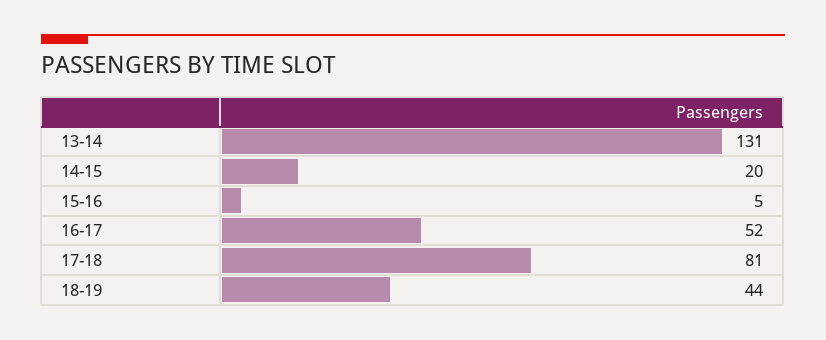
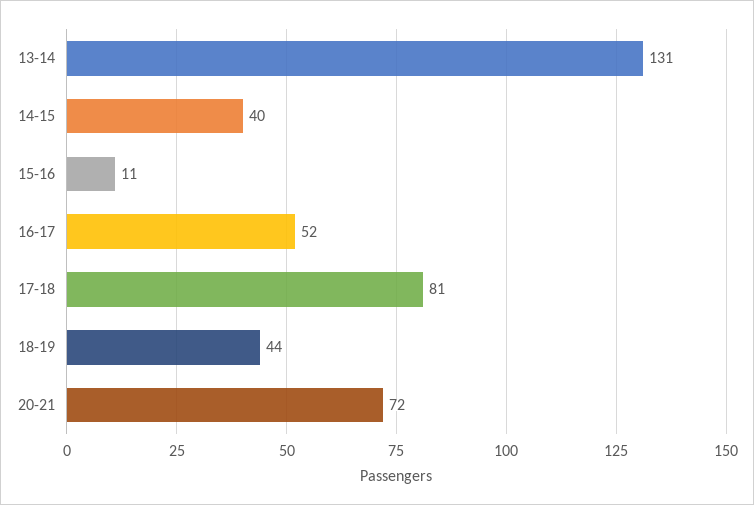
14-15: 20 -> 40
15-16: 5 -> 11
20-21: none -> 72

